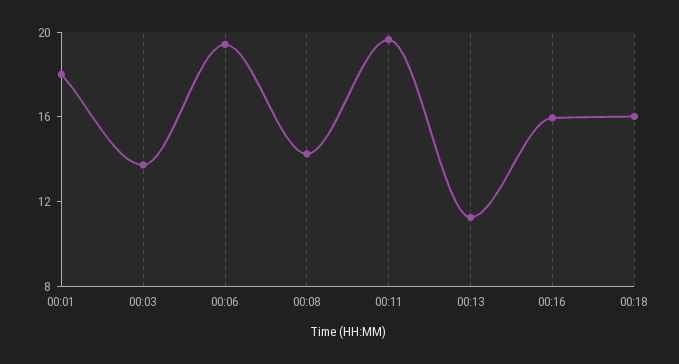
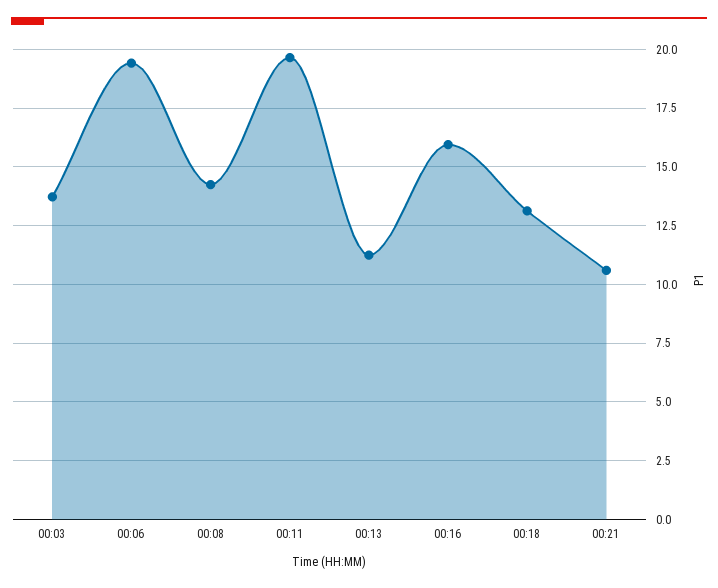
00:01: 18 -> none
00:18: 16 -> 13
00:21: none -> 10.5

